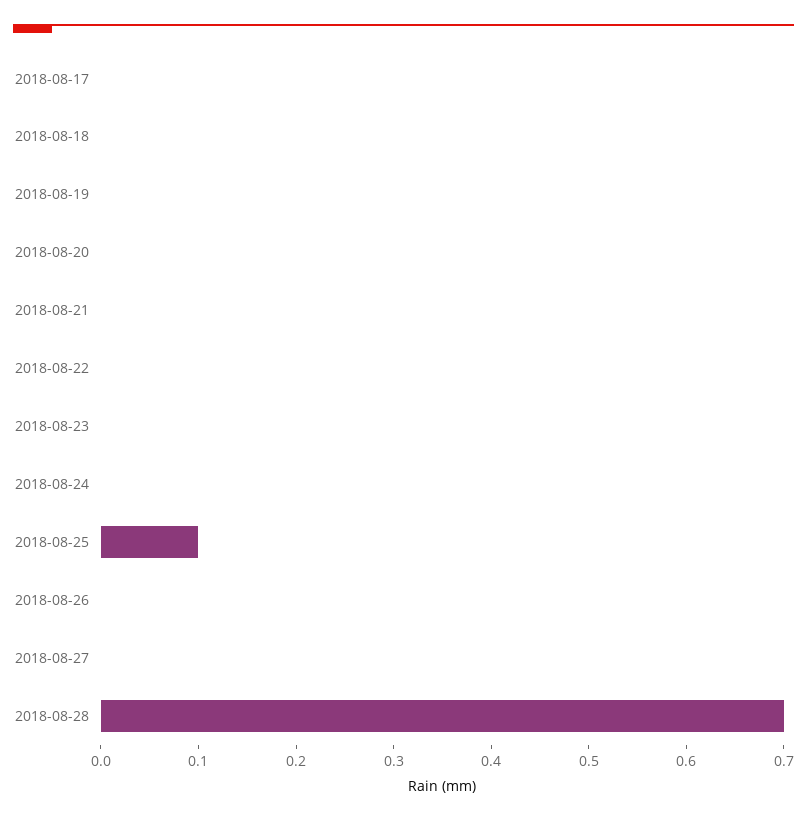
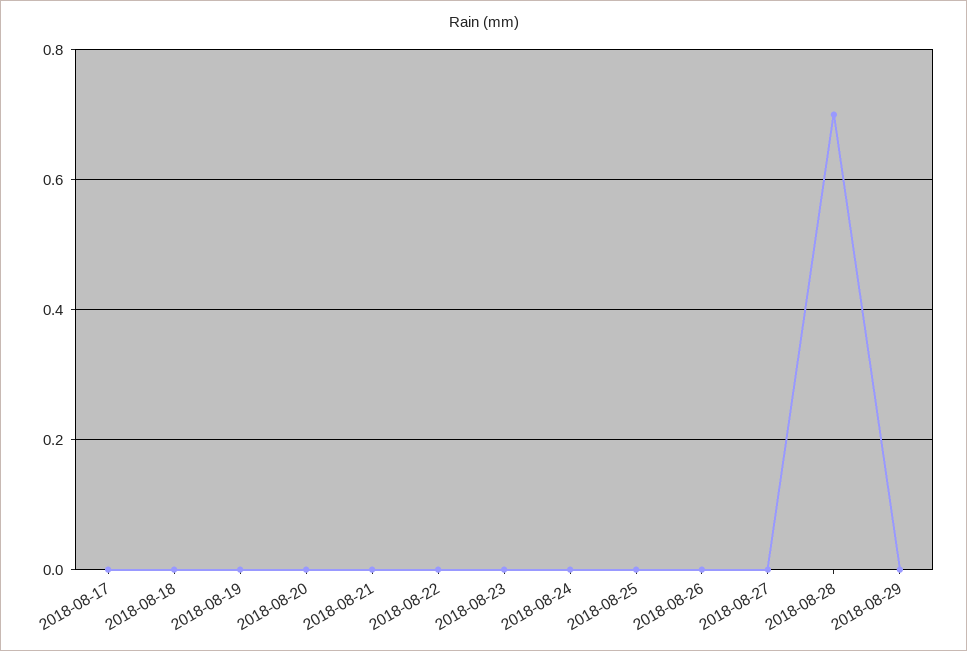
2018-08-25: 0.1 -> 0
2018-08-29: none -> 0

